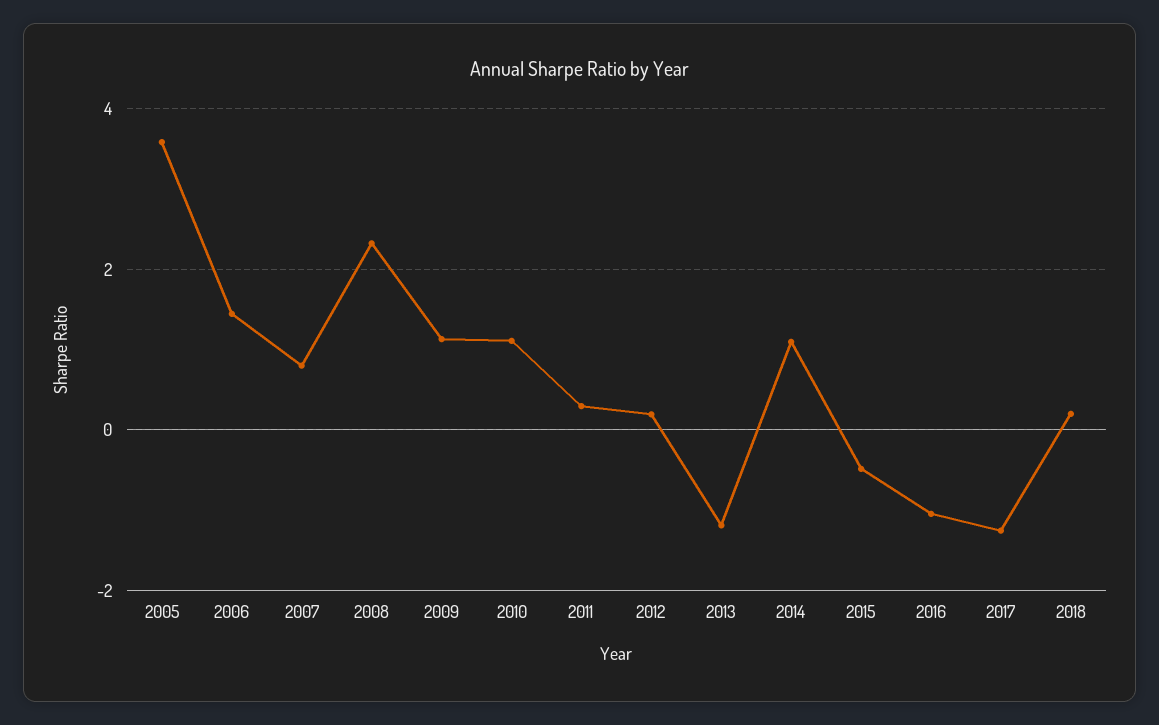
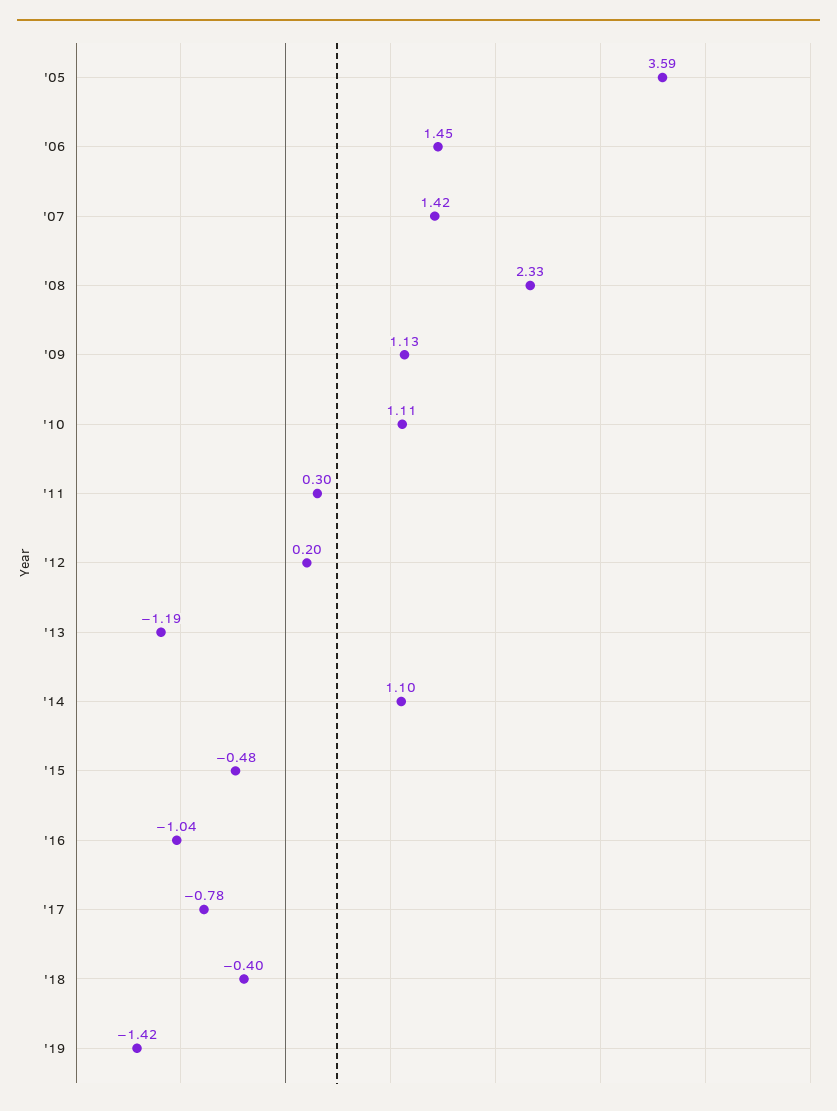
2007: 0.8 -> 1.42
2017: -1.2 -> -0.78
2018: 0.2 -> -0.4
'19: none -> -1.42

